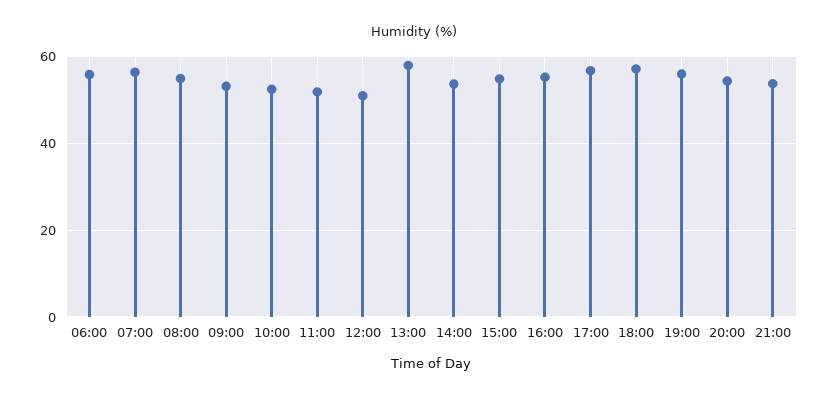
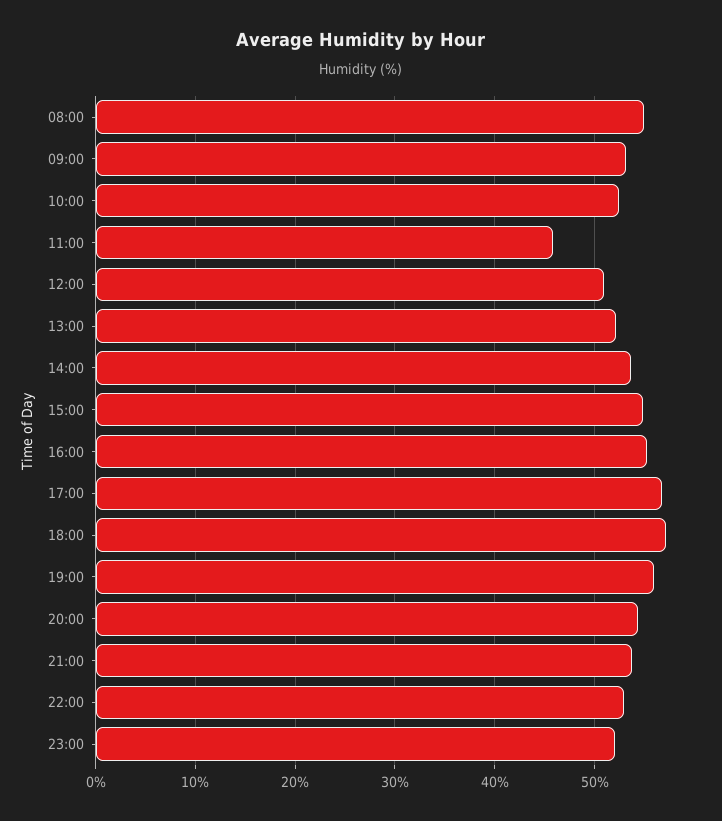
06:00: 56 -> none
07:00: 56 -> none
11:00: 52 -> 46
13:00: 58 -> 52
22:00: none -> 53
23:00: none -> 52

